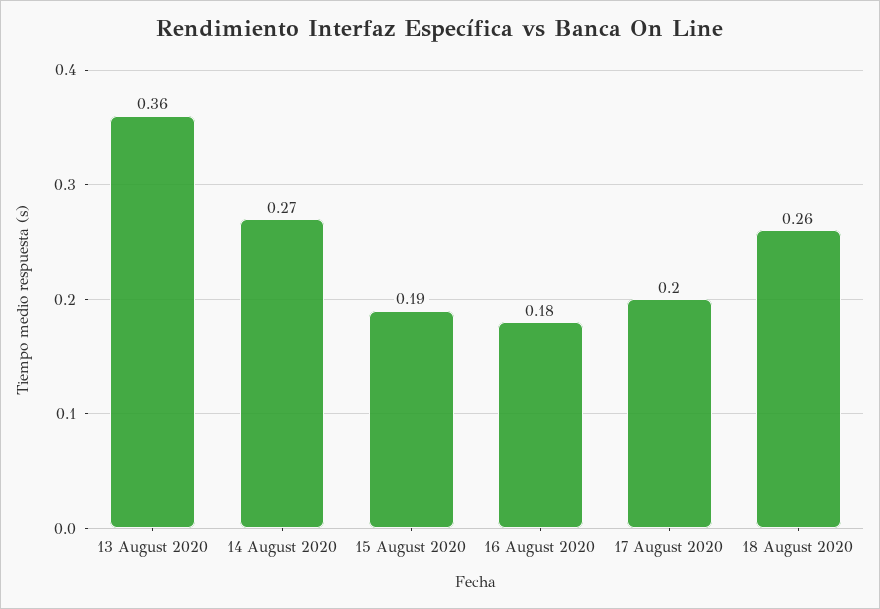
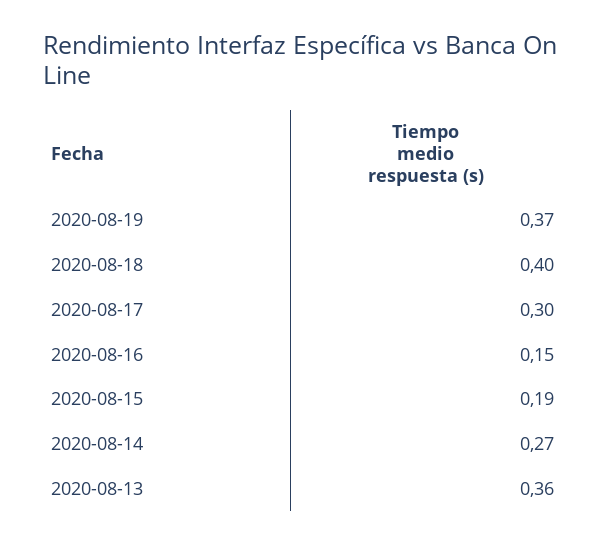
16 August 2020: 0.18 -> 0.15
17 August 2020: 0.2 -> 0.3
18 August 2020: 0.26 -> 0.4
2020-08-19: none -> 0.37

